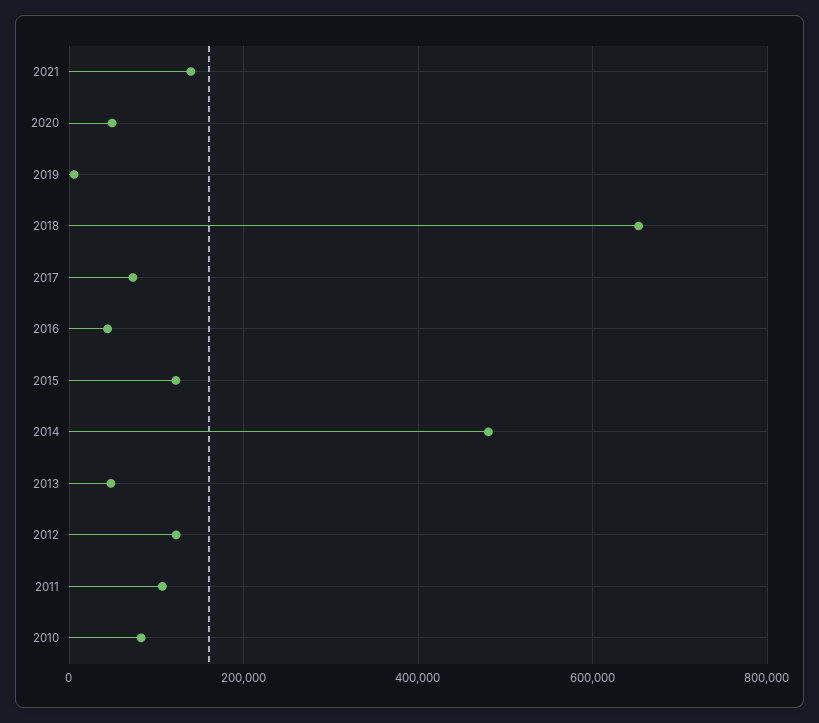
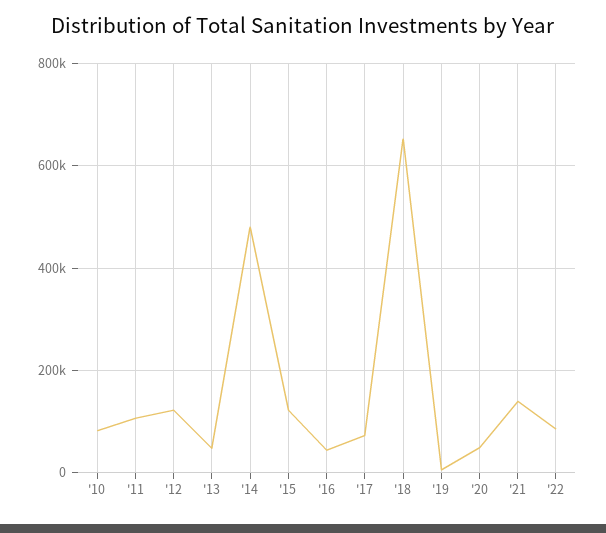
'22: none -> 80000

